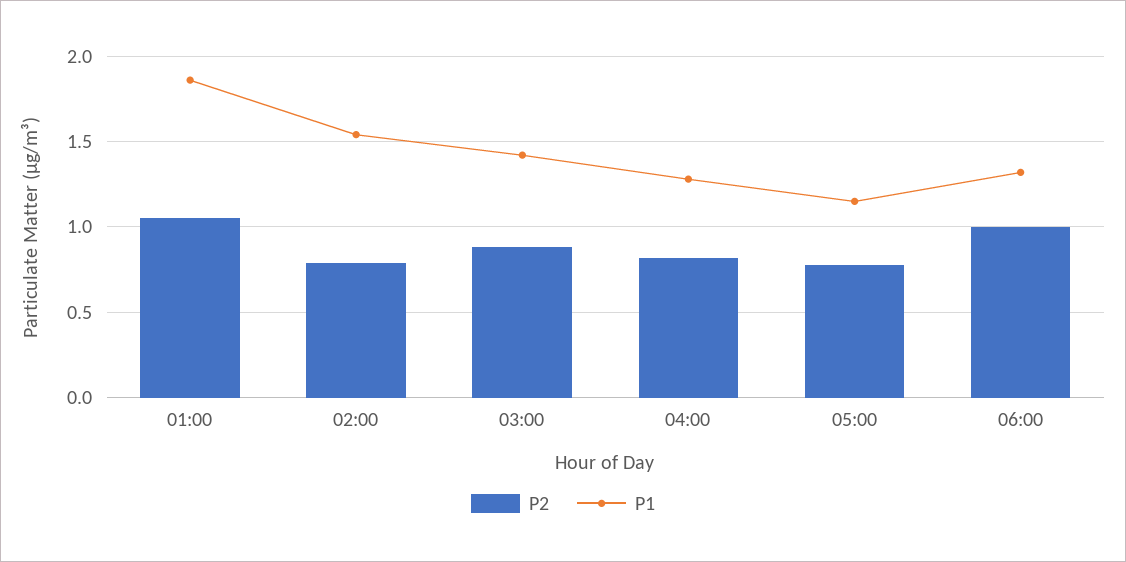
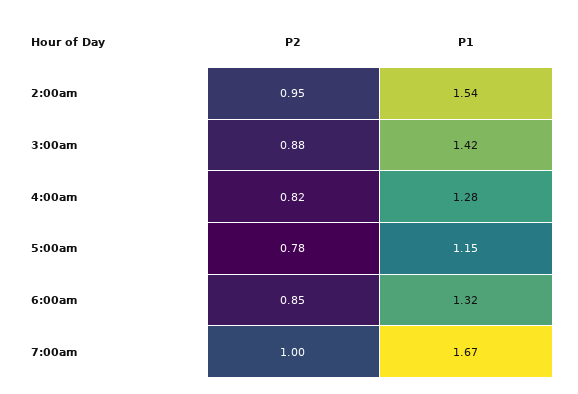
P2, 01:00: 1.05 -> none
P1, 01:00: 1.85 -> none
P2, 02:00: 0.8 -> 0.95
P2, 06:00: 1 -> 0.85
P2, 7:00am: none -> 1
P1, 7:00am: none -> 1.67

